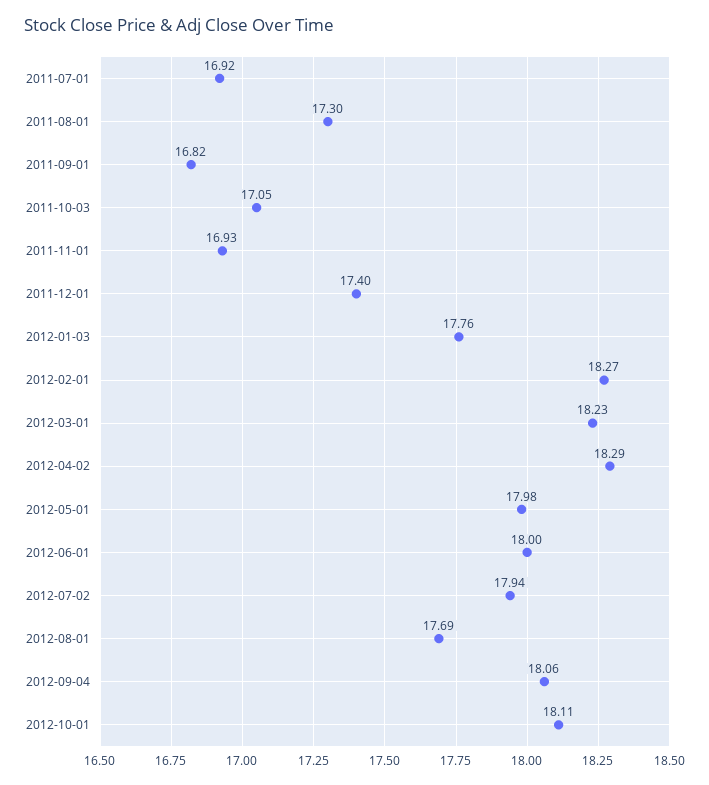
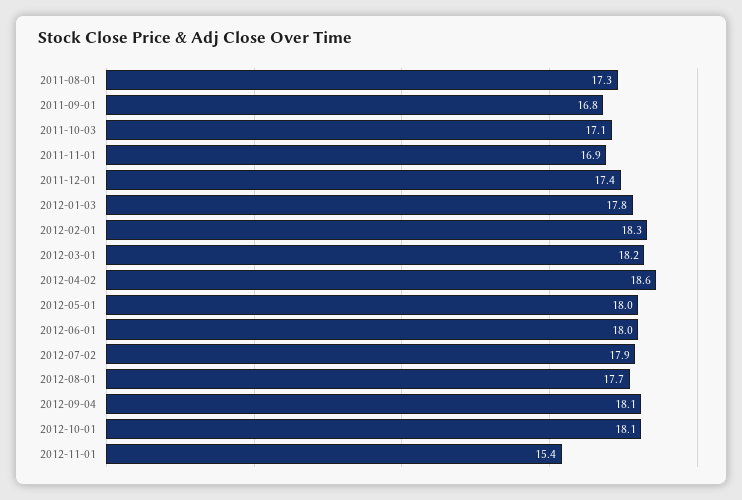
2011-07-01: 16.92 -> none
2012-04-02: 18.29 -> 18.6
2012-11-01: none -> 15.4

